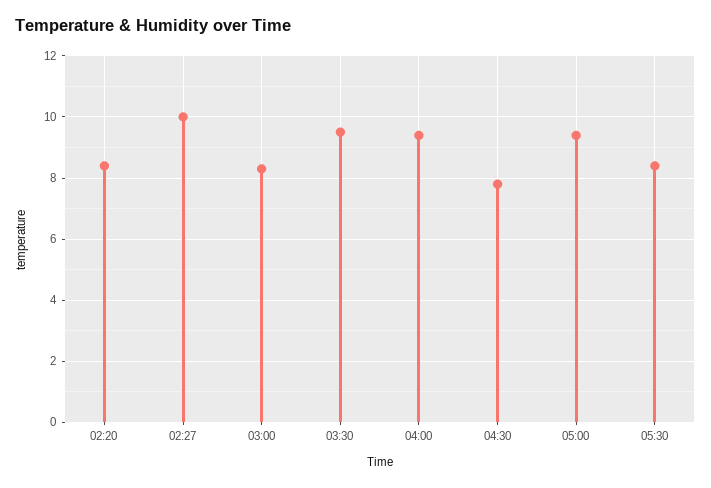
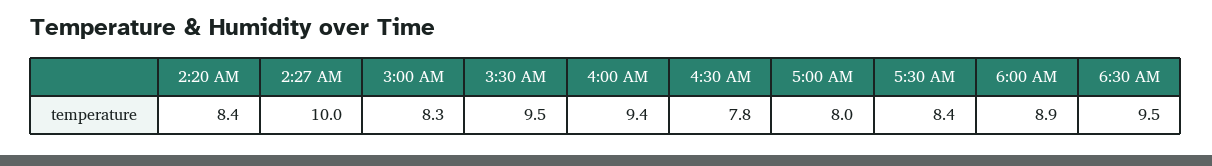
05:00: 9.5 -> 8
6:00 AM: none -> 8.9
6:30 AM: none -> 9.5

